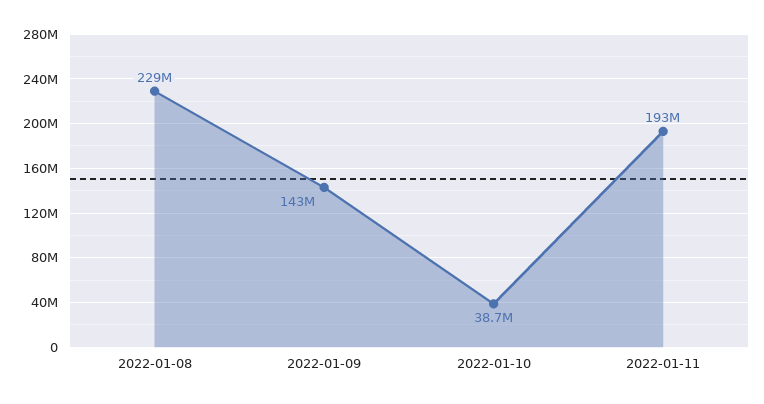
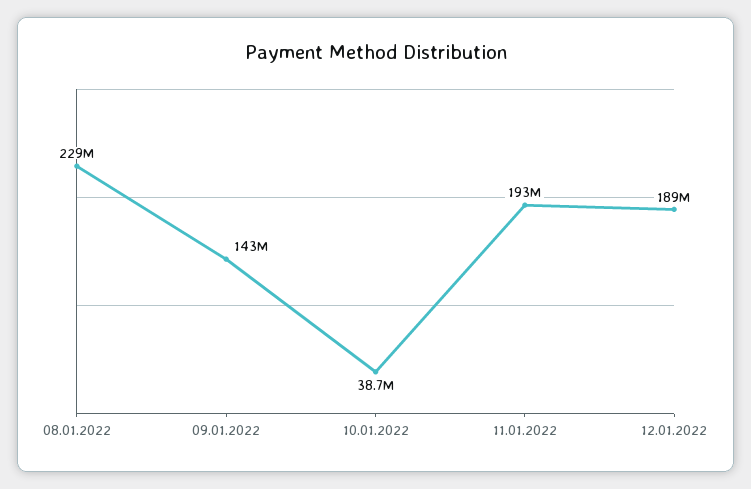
12.01.2022: none -> 189000000

